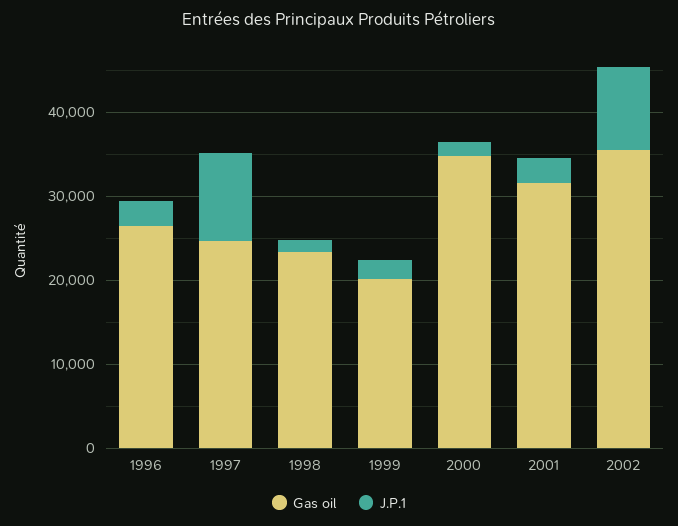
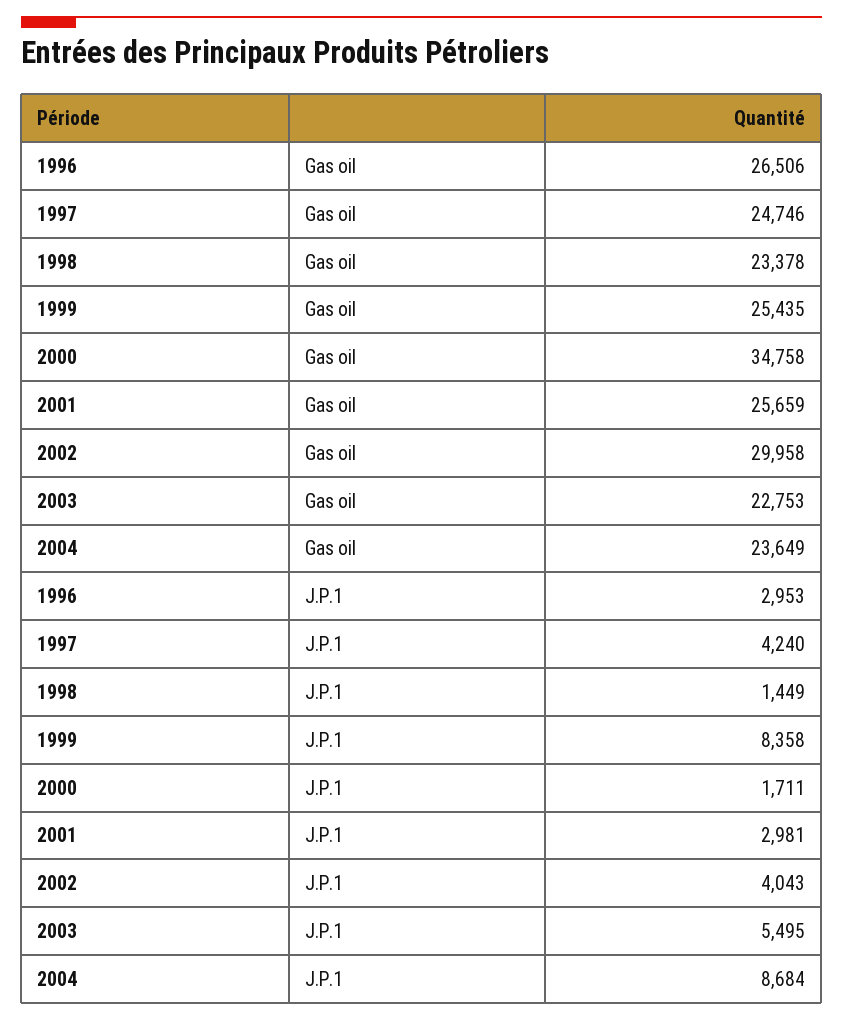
J.P.1, 1997: 10000 -> 4240
Gas oil, 1999: 20000 -> 25435
J.P.1, 1999: 2000 -> 8358
Gas oil, 2001: 32000 -> 25659
Gas oil, 2002: 36000 -> 29958
J.P.1, 2002: 10000 -> 4043
Gas oil, 2003: none -> 22753
Gas oil, 2004: none -> 23649
J.P.1, 2003: none -> 5495
J.P.1, 2004: none -> 8684

